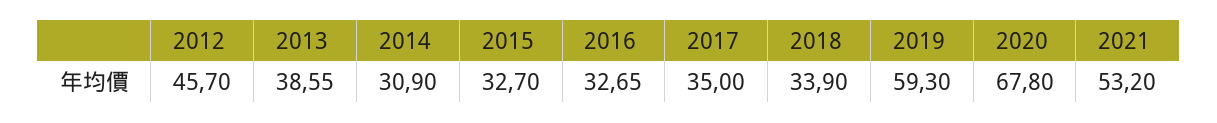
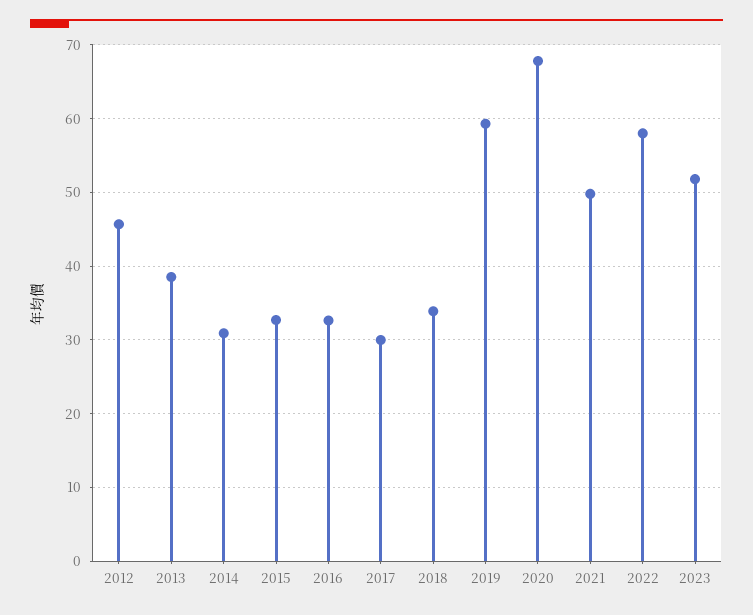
2017: 35 -> 30
2021: 53.2 -> 50
2022: none -> 58
2023: none -> 52

